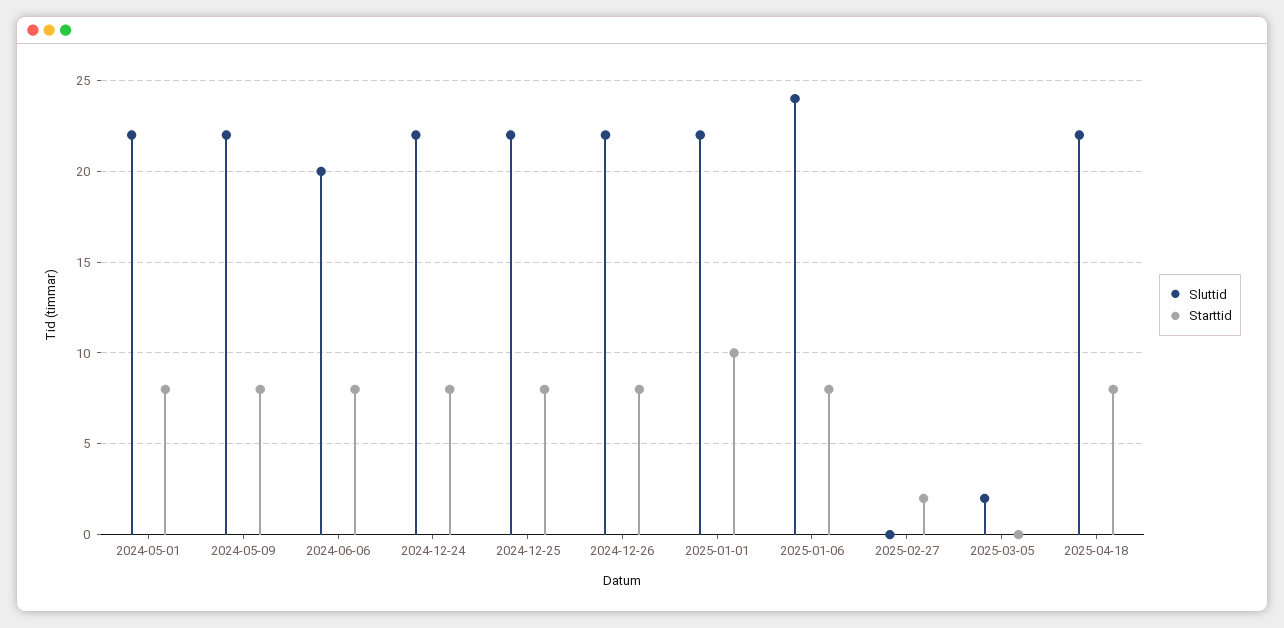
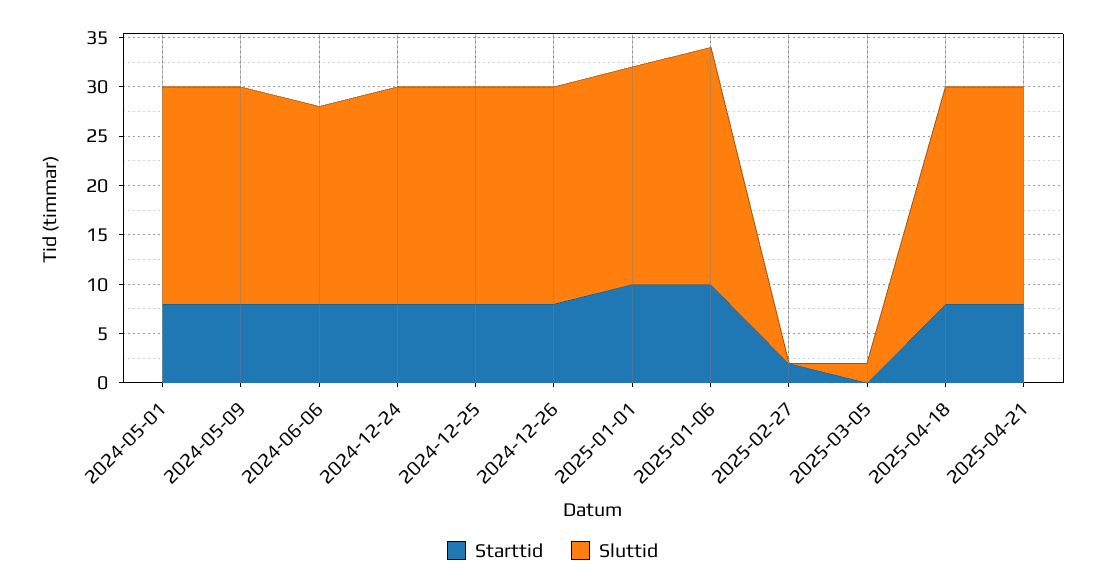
Starttid, 2025-01-06: 8 -> 10
Starttid, 2025-04-21: none -> 8
Sluttid, 2025-04-21: none -> 22

